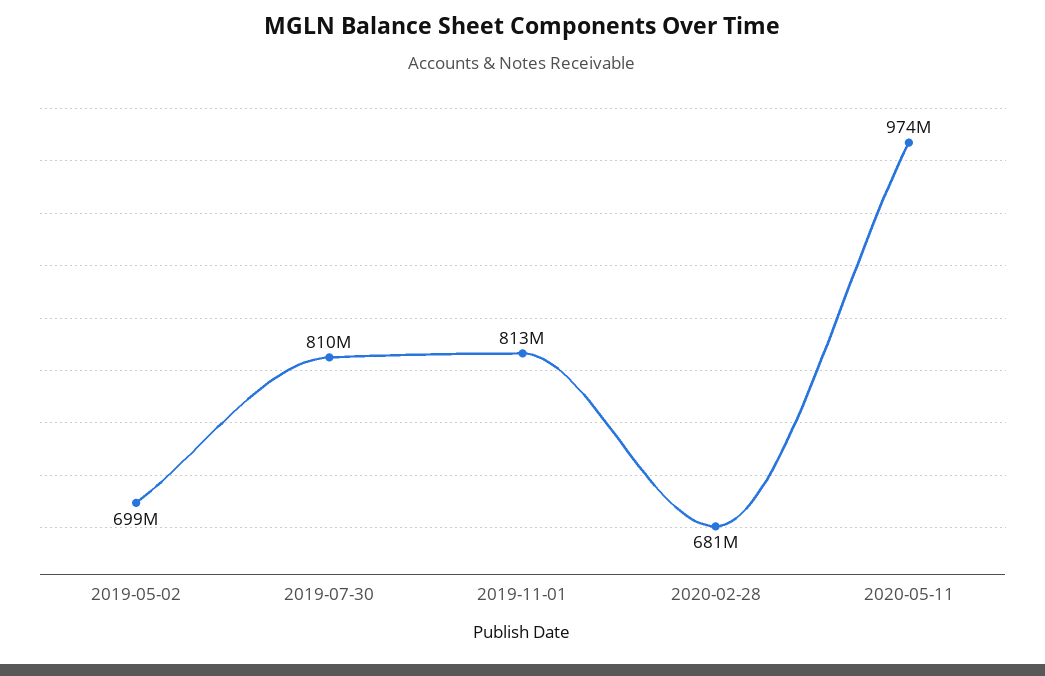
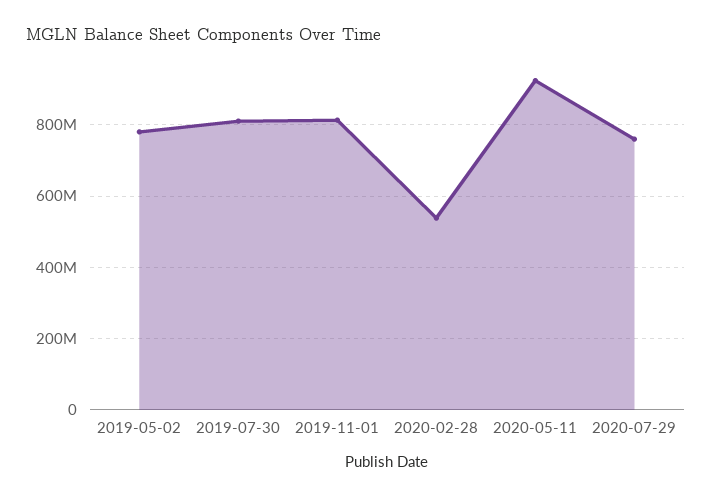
2019-05-02: 699000000 -> 780000000
2020-02-28: 681000000 -> 540000000
2020-05-11: 974000000 -> 920000000
2020-07-29: none -> 760000000

